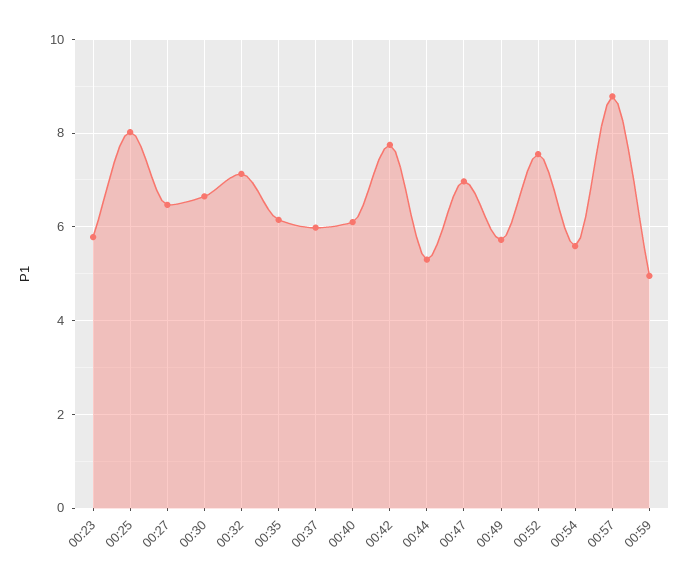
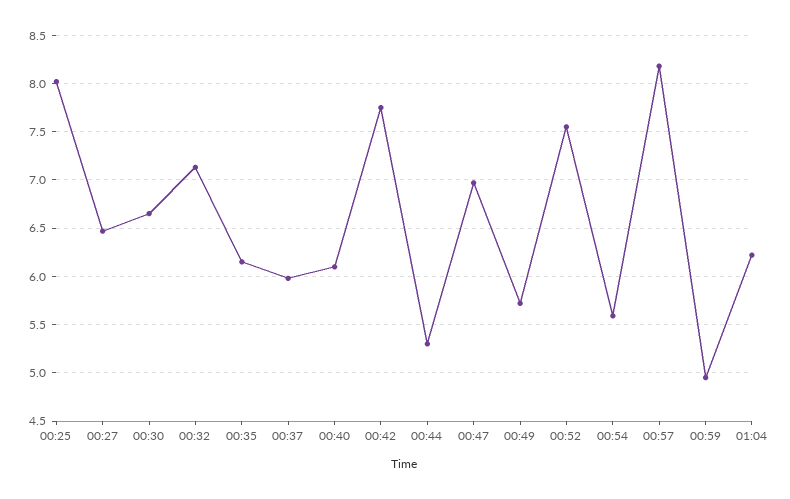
00:23: 5.8 -> none
00:57: 8.8 -> 8.2
01:04: none -> 6.2

